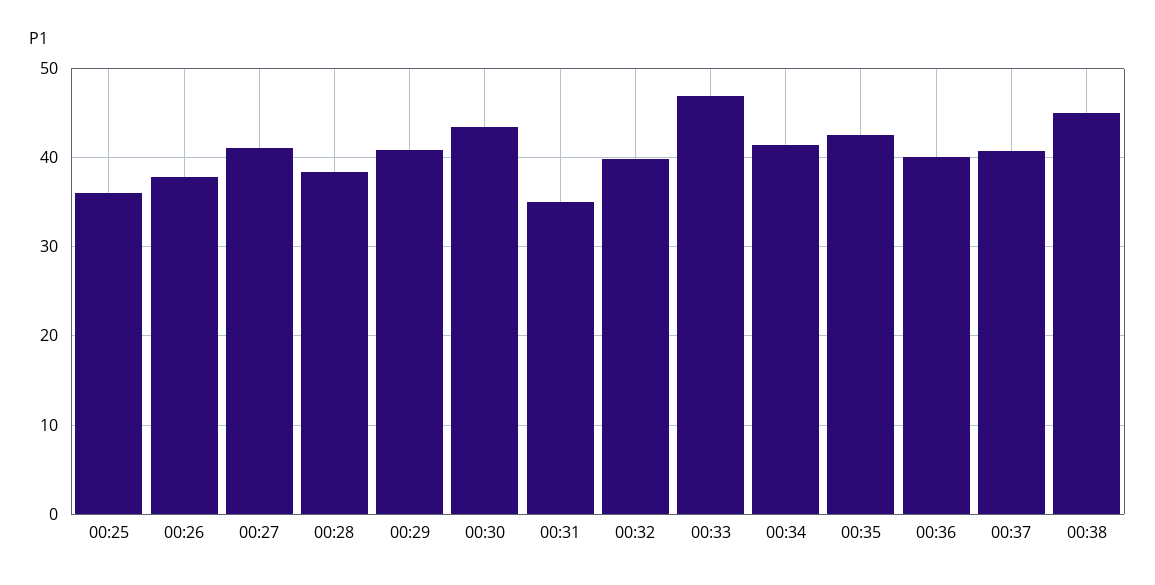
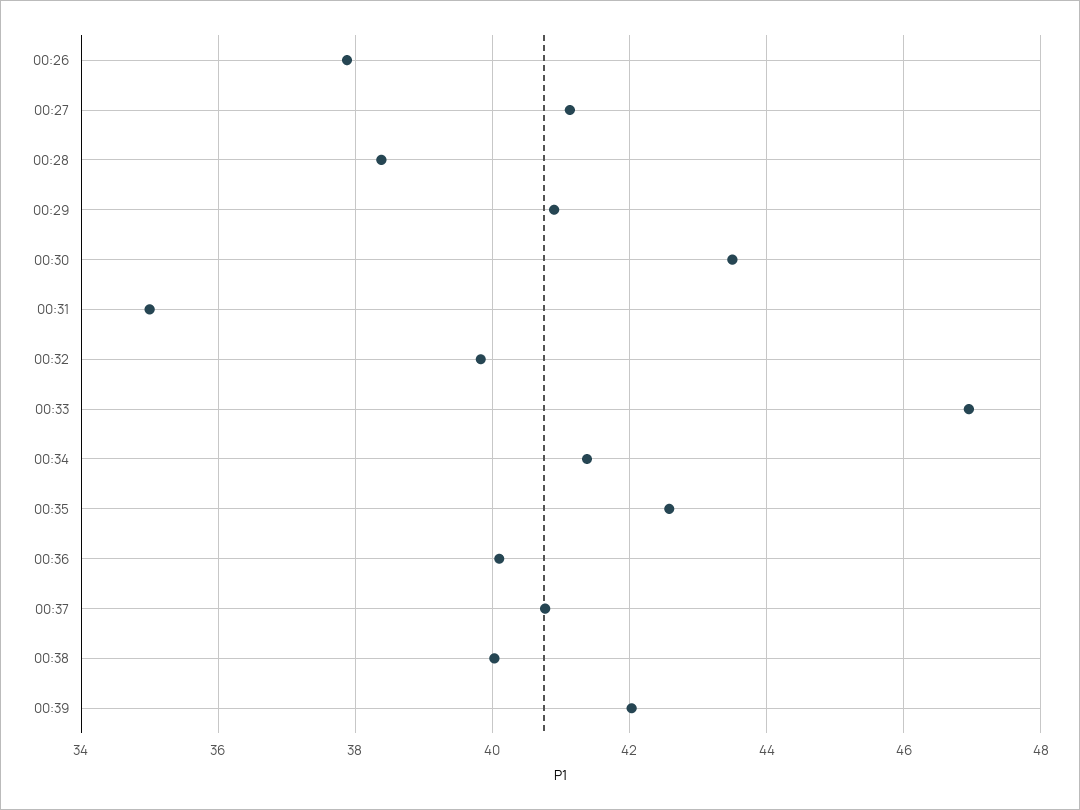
00:25: 36 -> none
00:38: 45 -> 40
00:39: none -> 42

